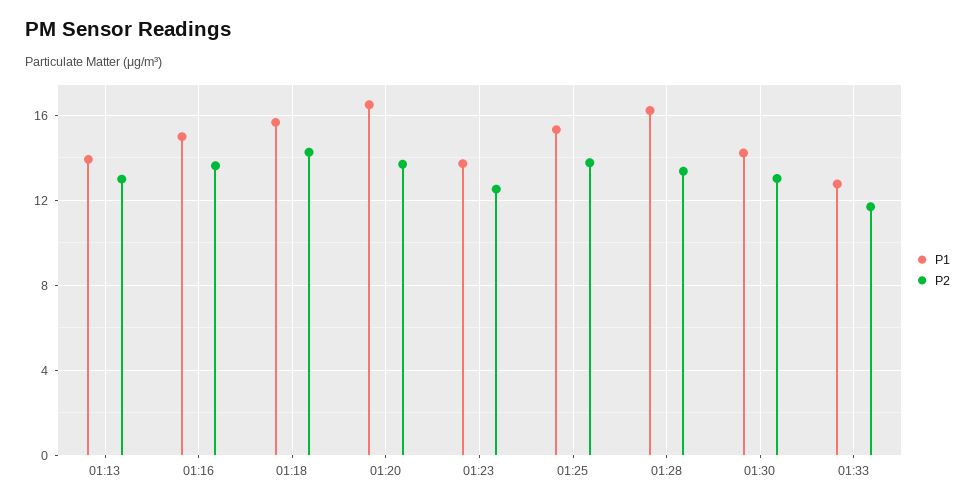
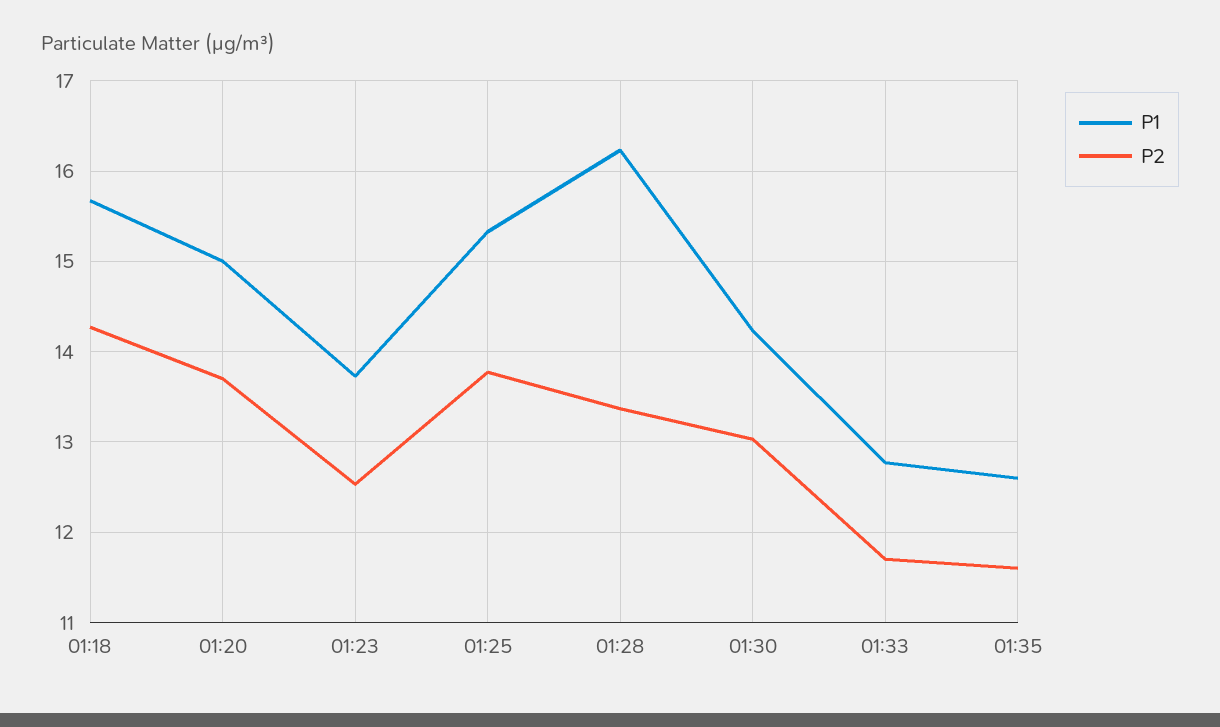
P1, 01:13: 14 -> none
P2, 01:13: 13 -> none
P1, 01:16: 15 -> none
P2, 01:16: 13.5 -> none
P1, 01:20: 16.5 -> 15
P1, 01:35: none -> 12.6
P2, 01:35: none -> 11.6

